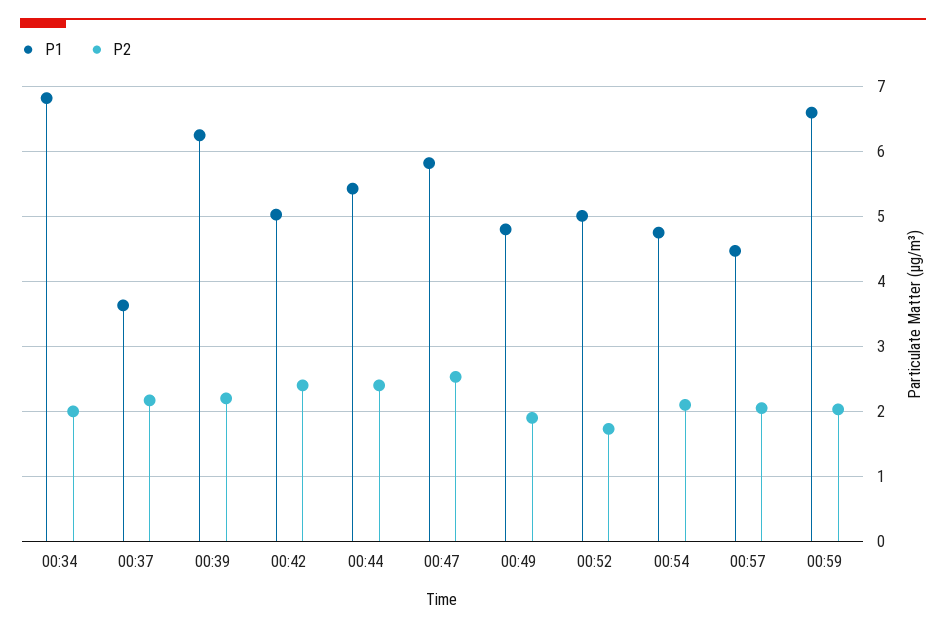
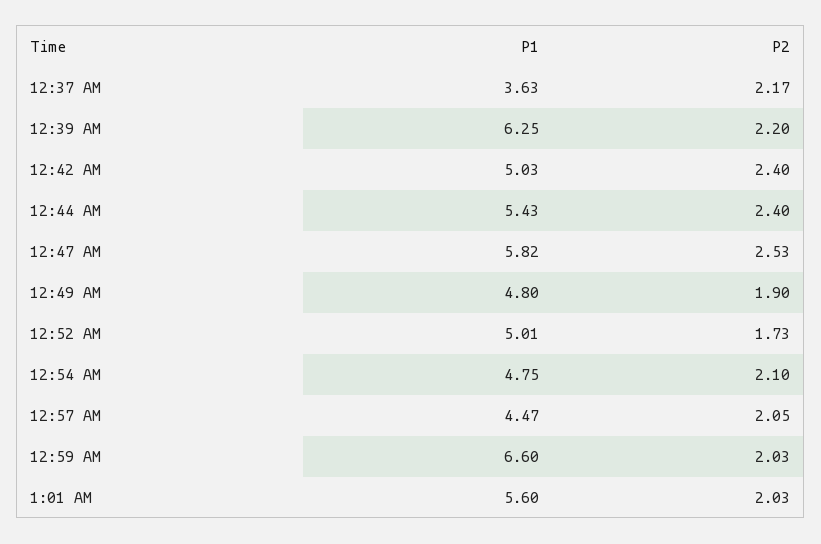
P1, 00:34: 6.8 -> none
P2, 00:34: 2 -> none
P1, 1:01 AM: none -> 5.6
P2, 1:01 AM: none -> 2.03

